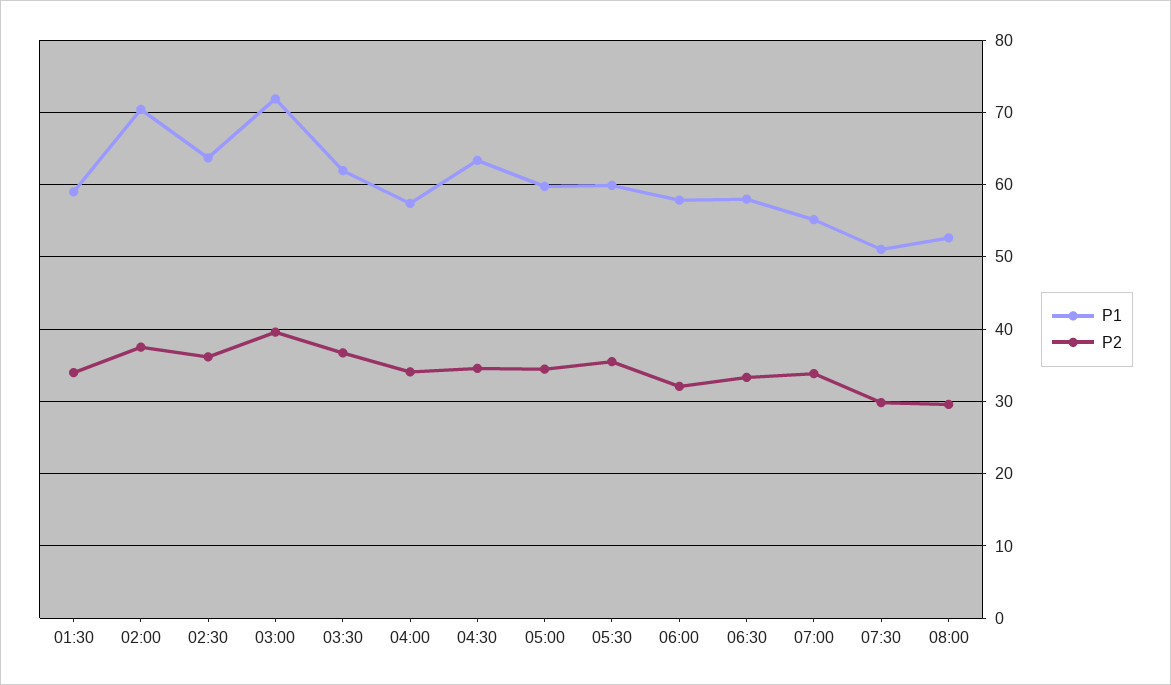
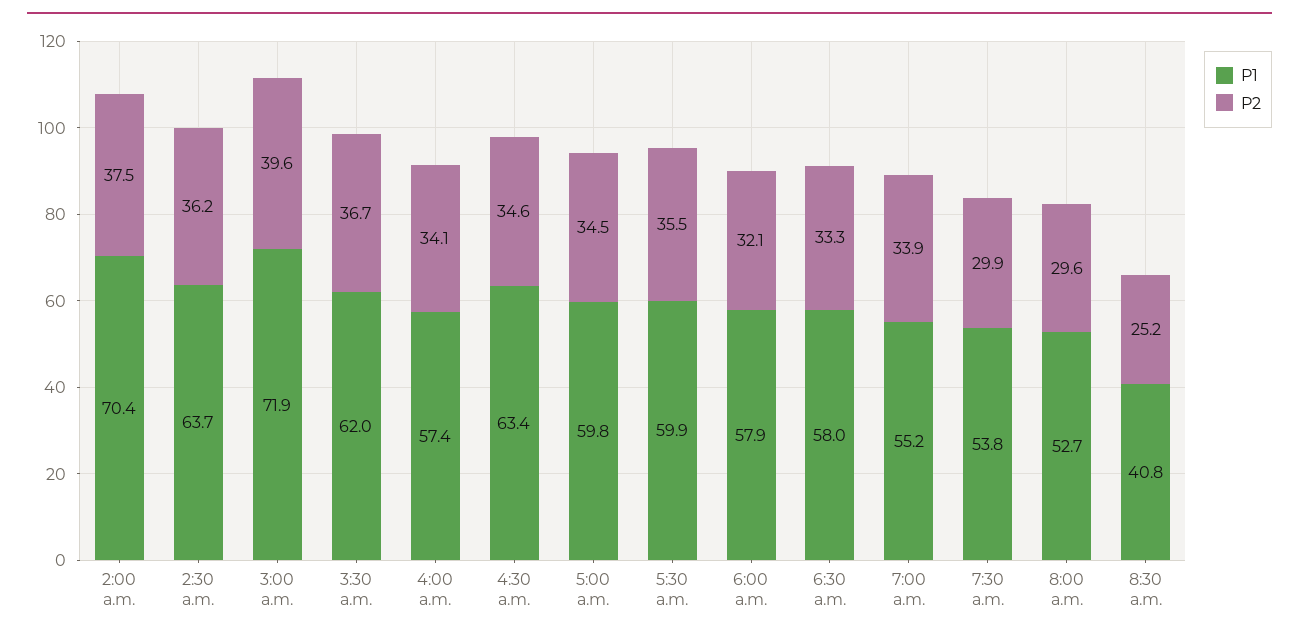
P1, 01:30: 59 -> none
P2, 01:30: 34 -> none
P1, 07:30: 51 -> 53.8
P1, 8:30 a.m.: none -> 40.8
P2, 8:30 a.m.: none -> 25.2

